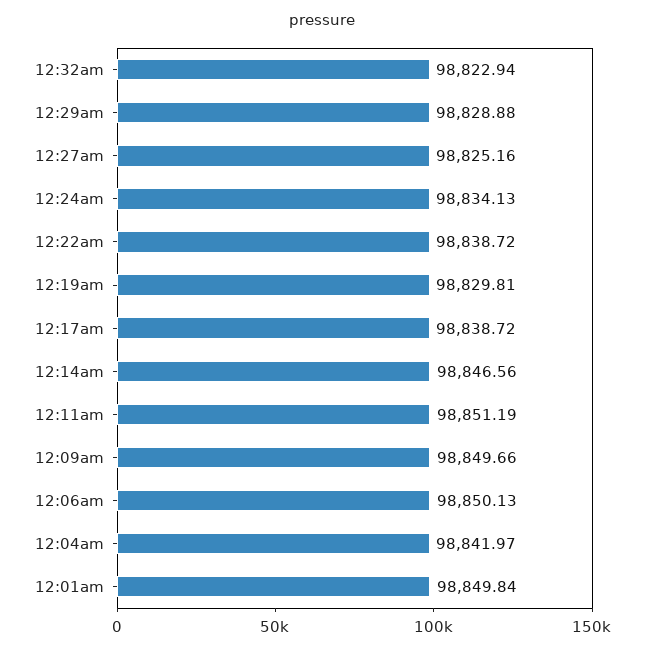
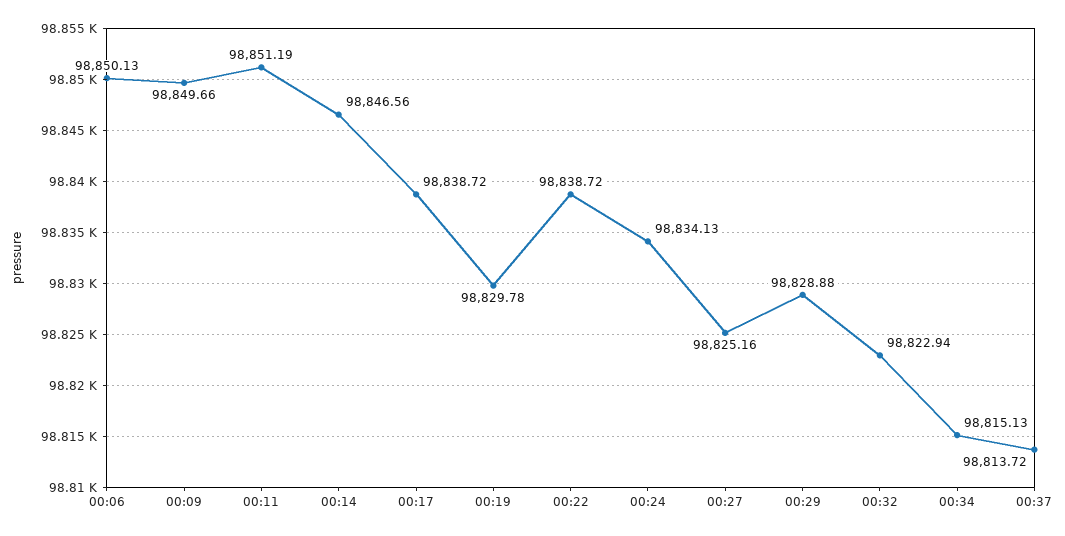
12:19am: 98829.81 -> 98829.78
12:04am: 98841.97 -> none
12:01am: 98849.84 -> none
00:34: none -> 98815.13
00:37: none -> 98813.72

